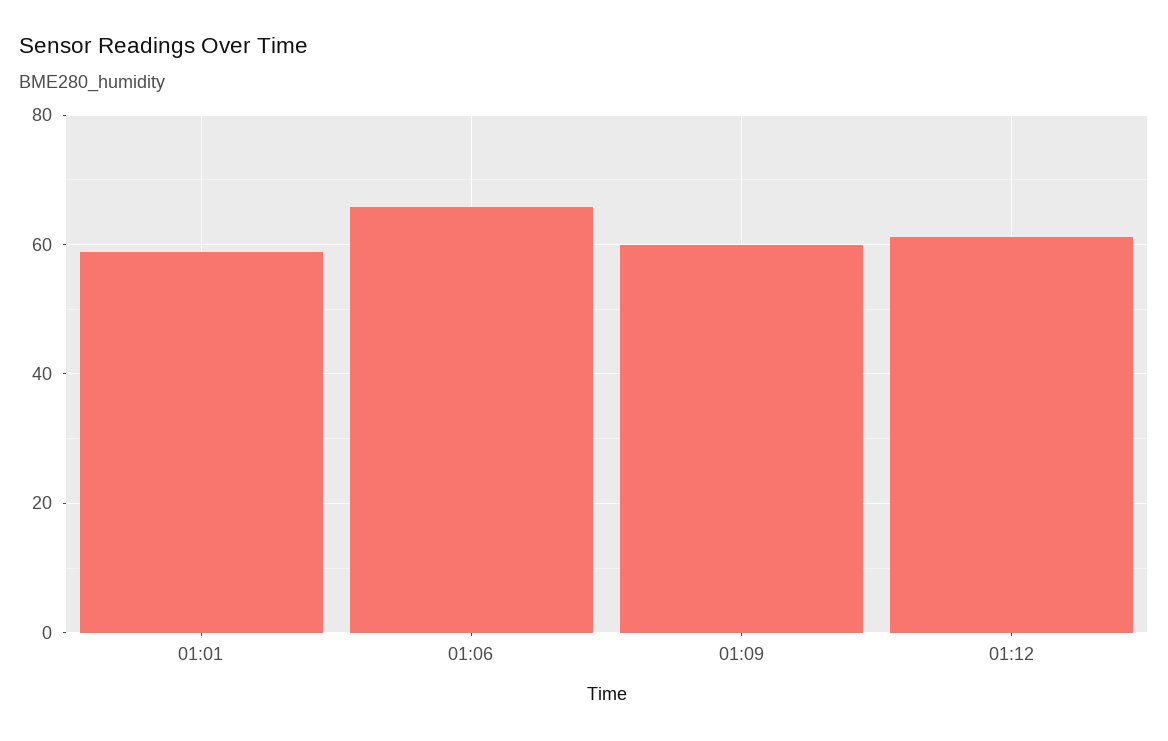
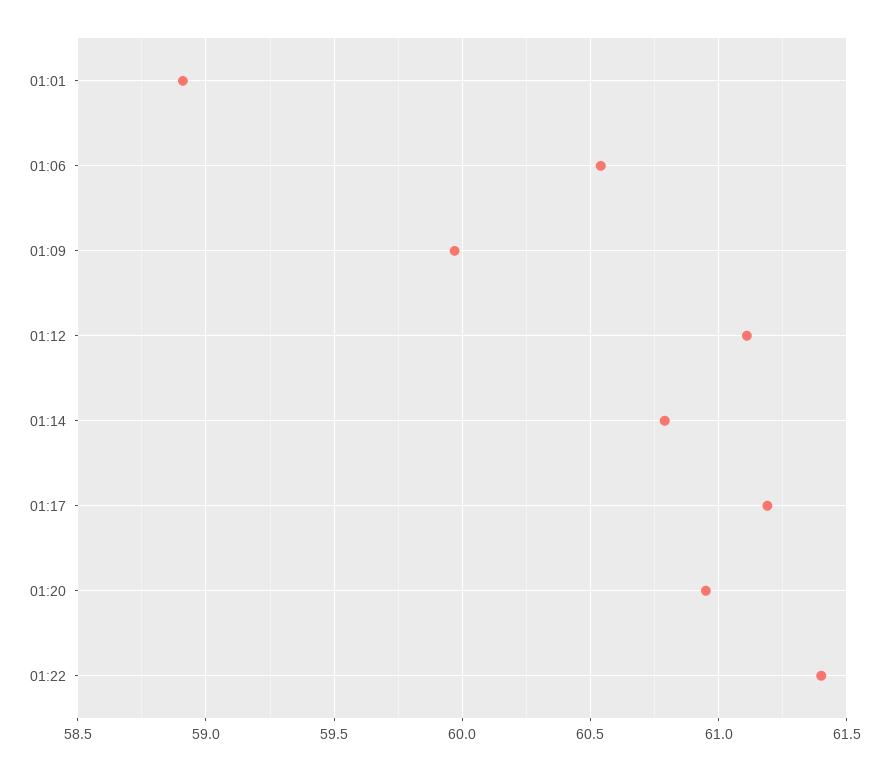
01:06: 66 -> 60.55
01:14: none -> 60.8
01:17: none -> 61.2
01:20: none -> 60.95
01:22: none -> 61.4

